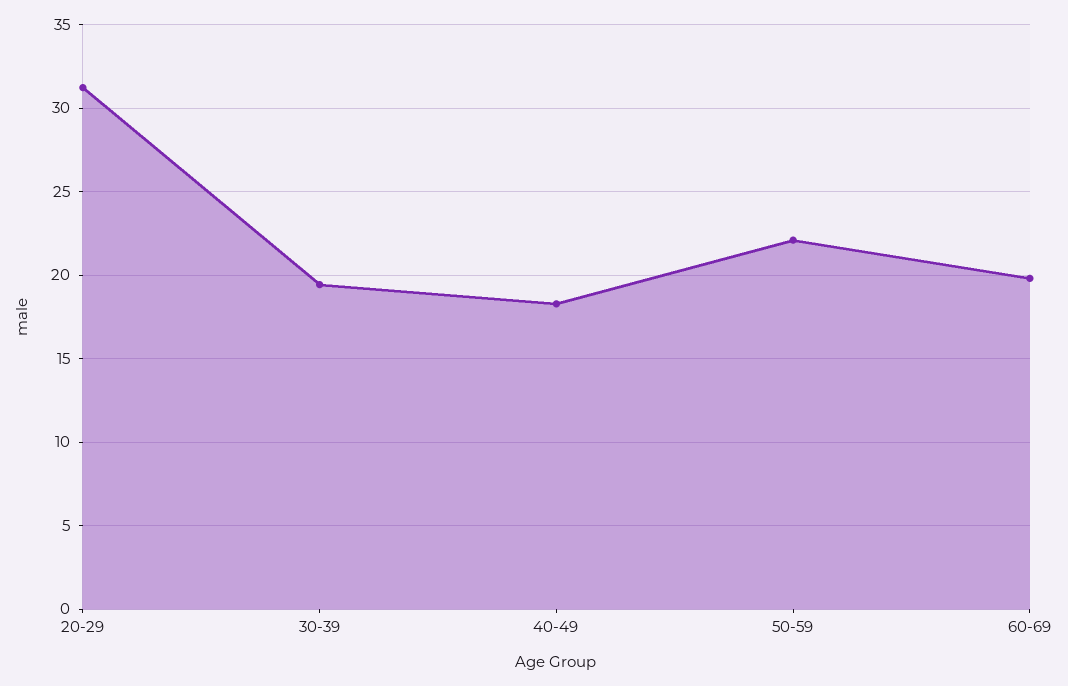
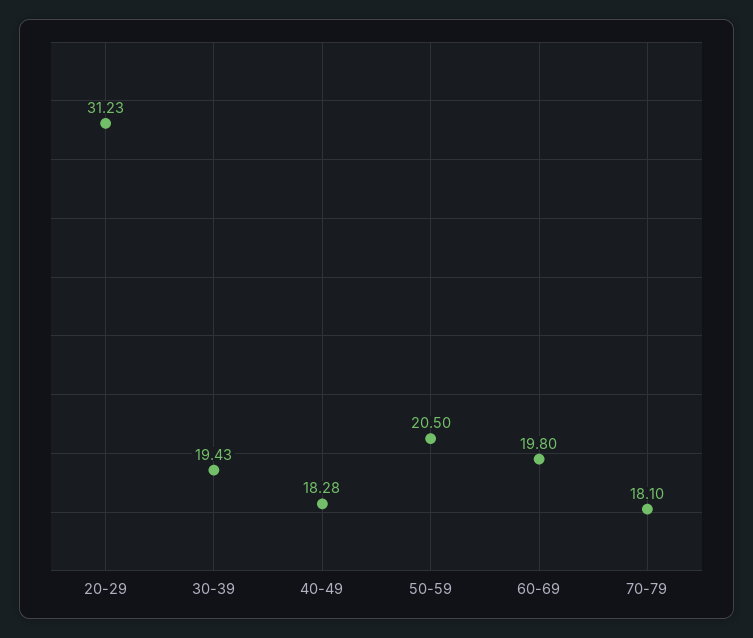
50-59: 22 -> 20.5
70-79: none -> 18.1

